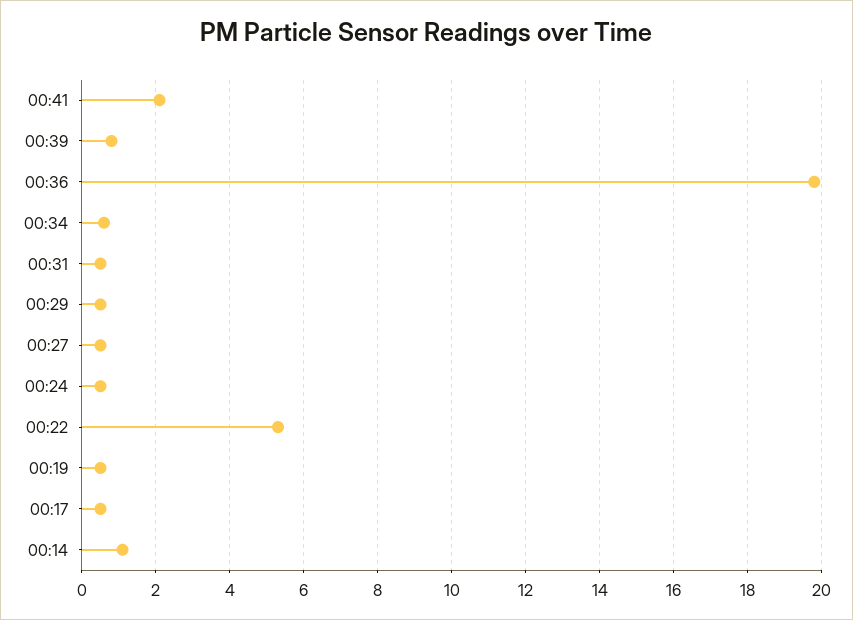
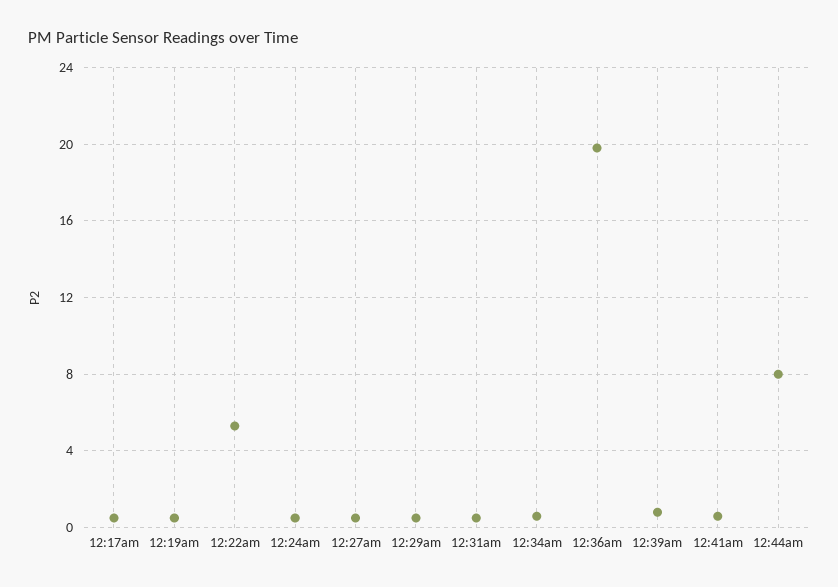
00:41: 2 -> 0.5
00:14: 1 -> none
12:44am: none -> 8

